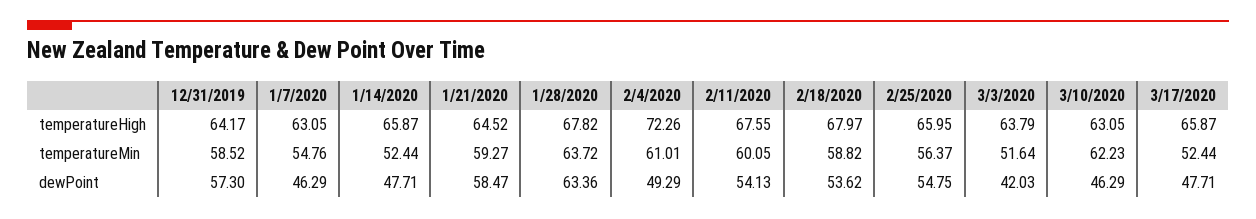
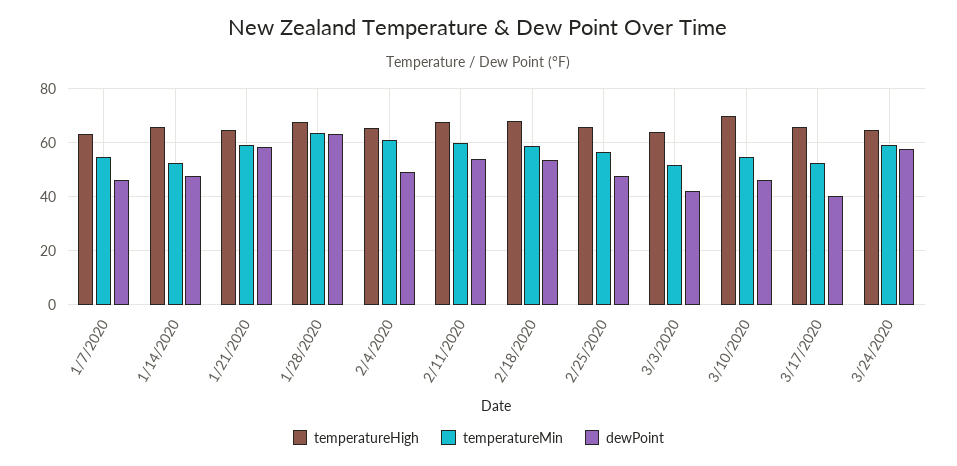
temperatureHigh, 12/31/2019: 64.17 -> none
temperatureHigh, 2/4/2020: 72.26 -> 65
temperatureHigh, 3/10/2020: 63.05 -> 70
temperatureMin, 12/31/2019: 58.52 -> none
temperatureMin, 3/10/2020: 62.23 -> 55
dewPoint, 12/31/2019: 57.3 -> none
dewPoint, 2/25/2020: 54.75 -> 47.5
dewPoint, 3/17/2020: 47.71 -> 40
temperatureHigh, 3/24/2020: none -> 65
temperatureMin, 3/24/2020: none -> 60
dewPoint, 3/24/2020: none -> 57.5

